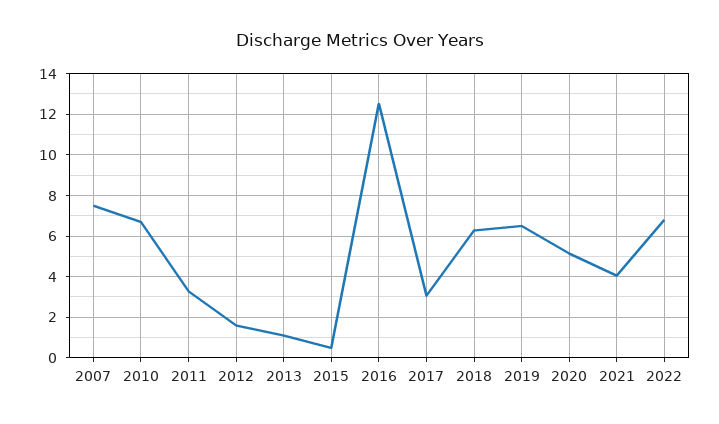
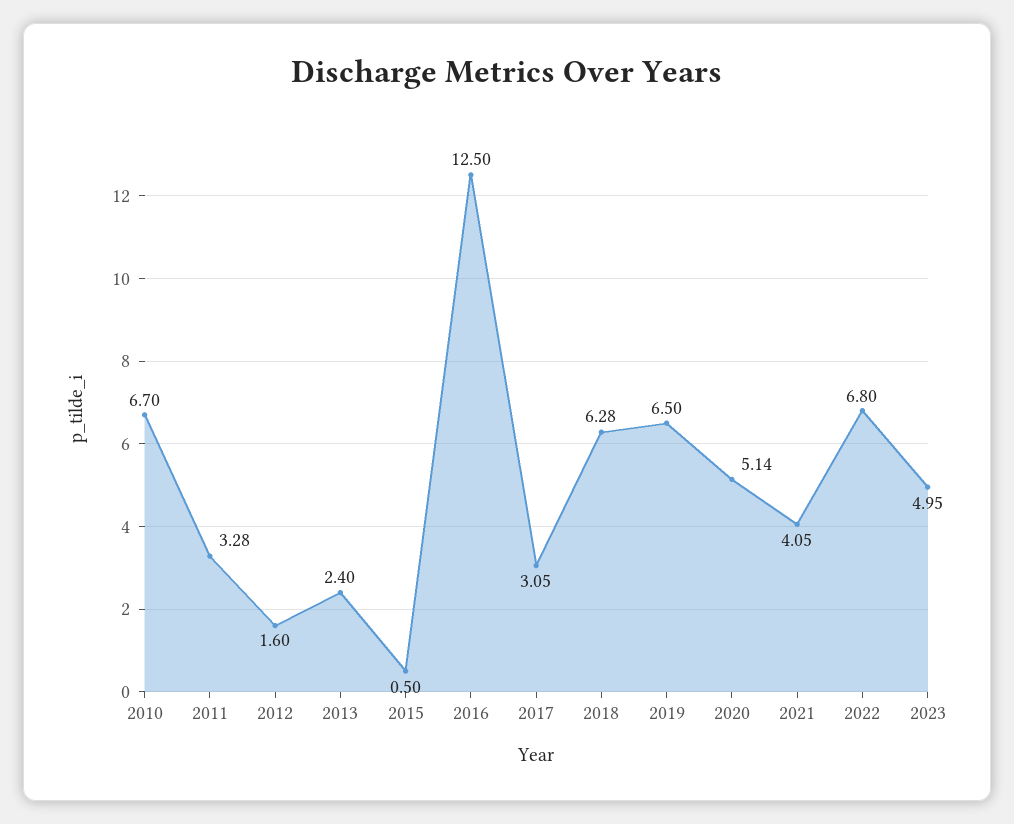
2007: 7.5 -> none
2013: 1 -> 2.4
2023: none -> 4.95

